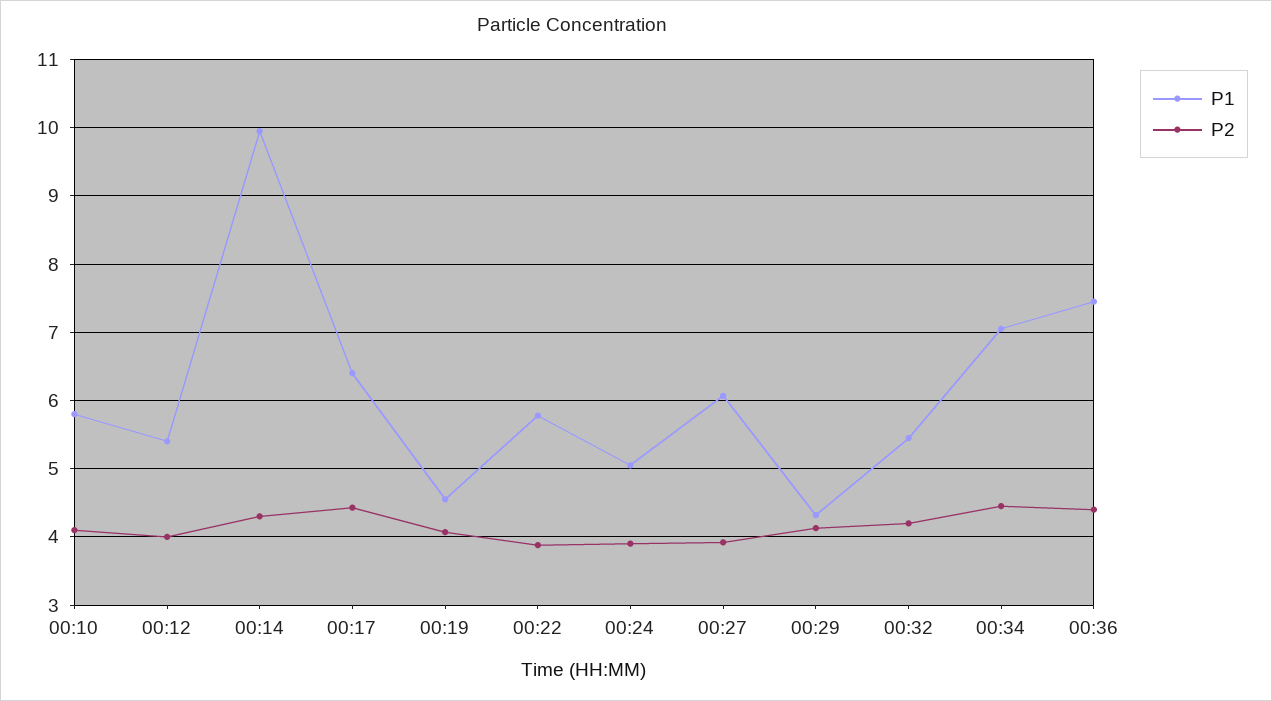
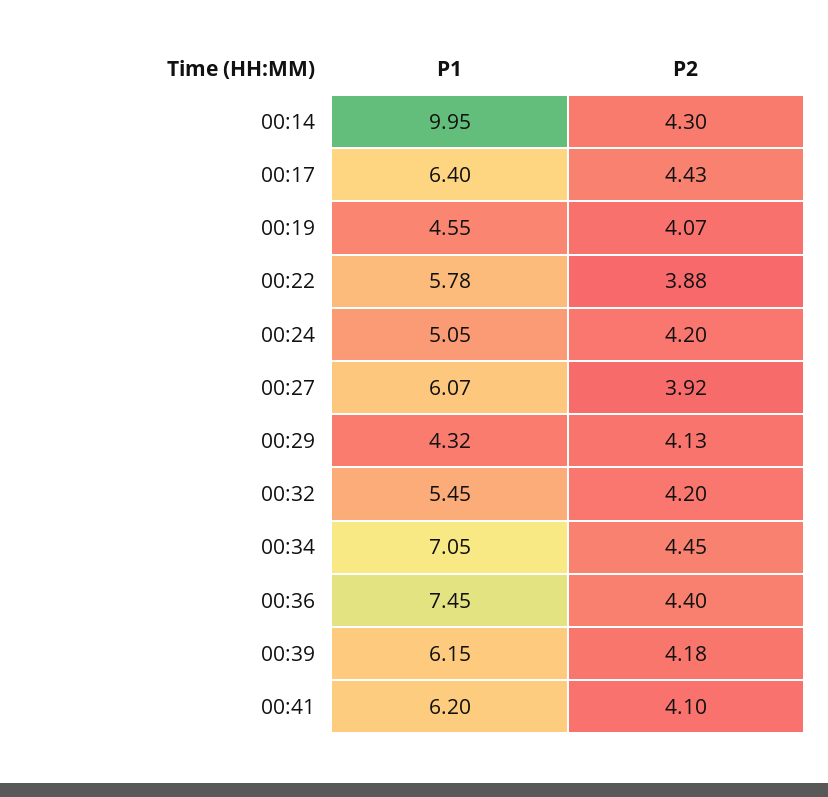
P1, 00:10: 5.8 -> none
P2, 00:10: 4.1 -> none
P1, 00:12: 5.4 -> none
P2, 00:12: 4 -> none
P2, 00:24: 3.9 -> 4.2
P1, 00:39: none -> 6.15
P2, 00:39: none -> 4.18
P1, 00:41: none -> 6.2
P2, 00:41: none -> 4.1

